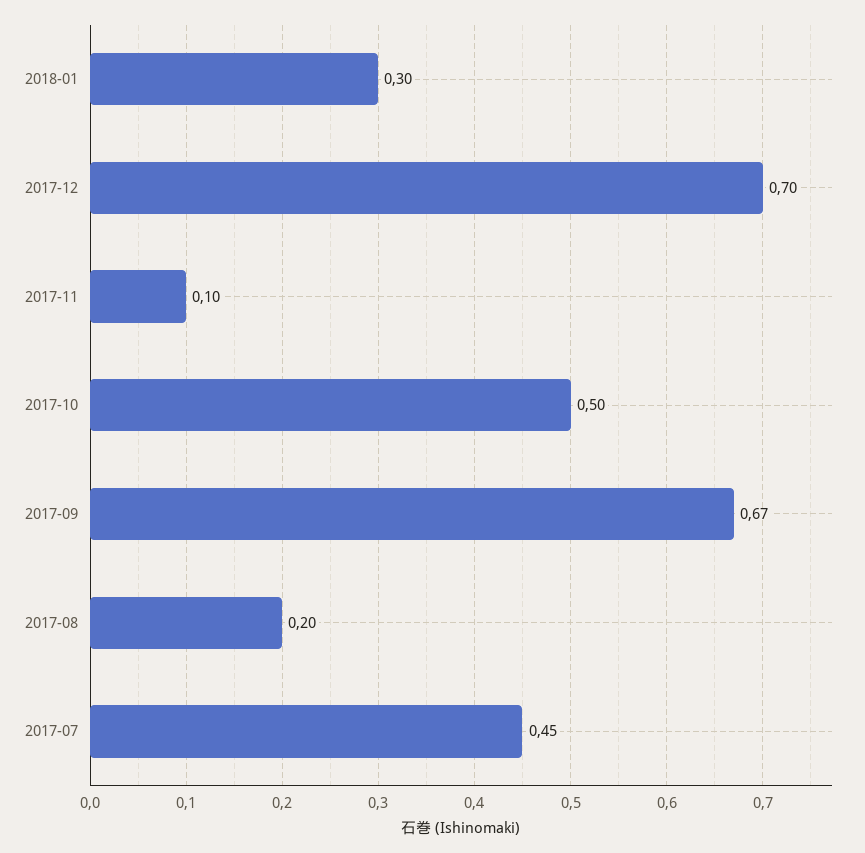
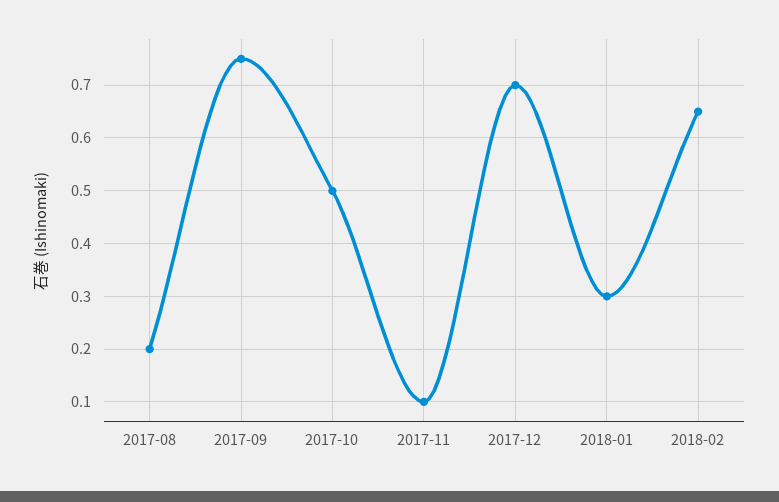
2017-09: 0.67 -> 0.75
2017-07: 0.45 -> none
2018-02: none -> 0.65

